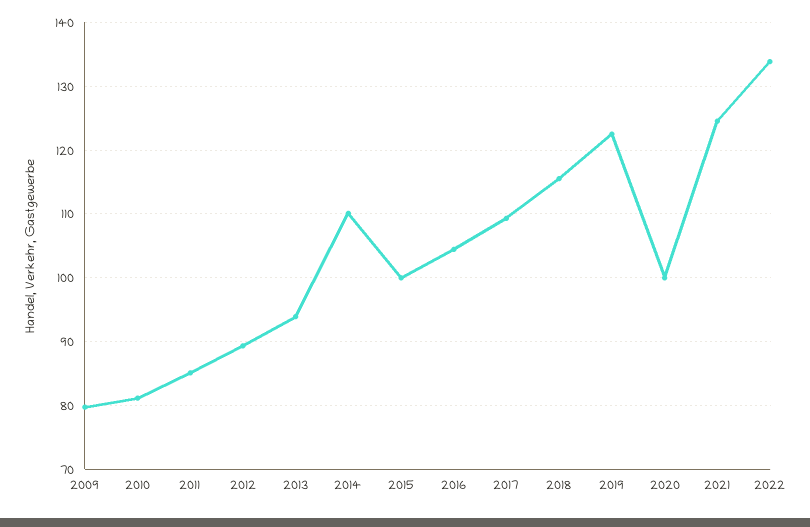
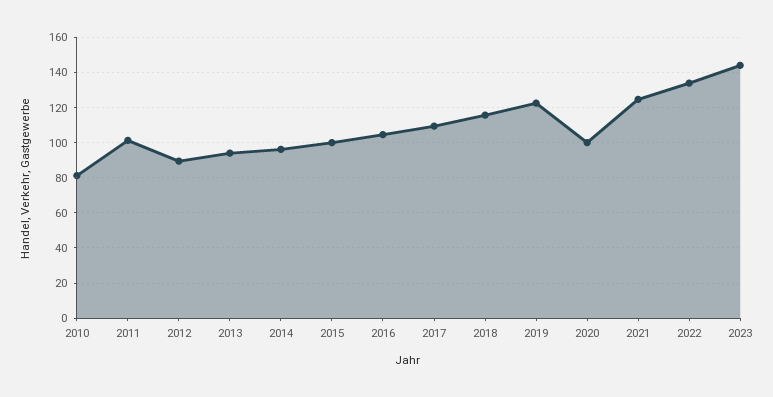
2009: 80 -> none
2011: 85 -> 100
2014: 110 -> 95
2023: none -> 145

